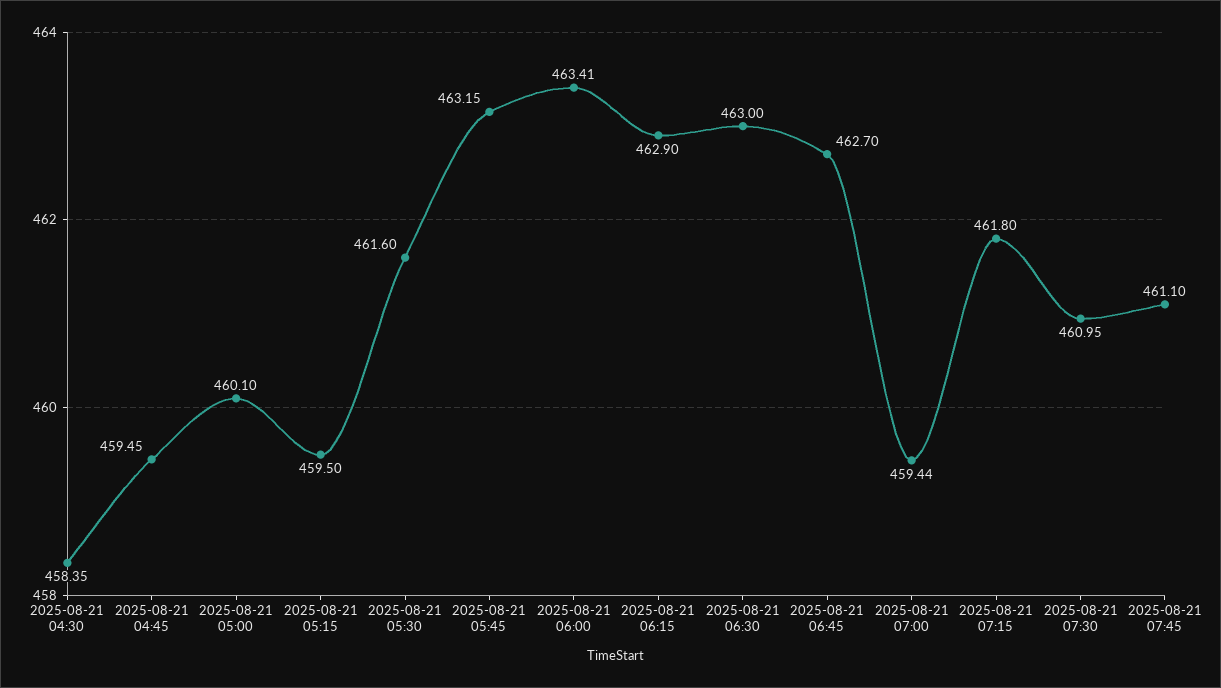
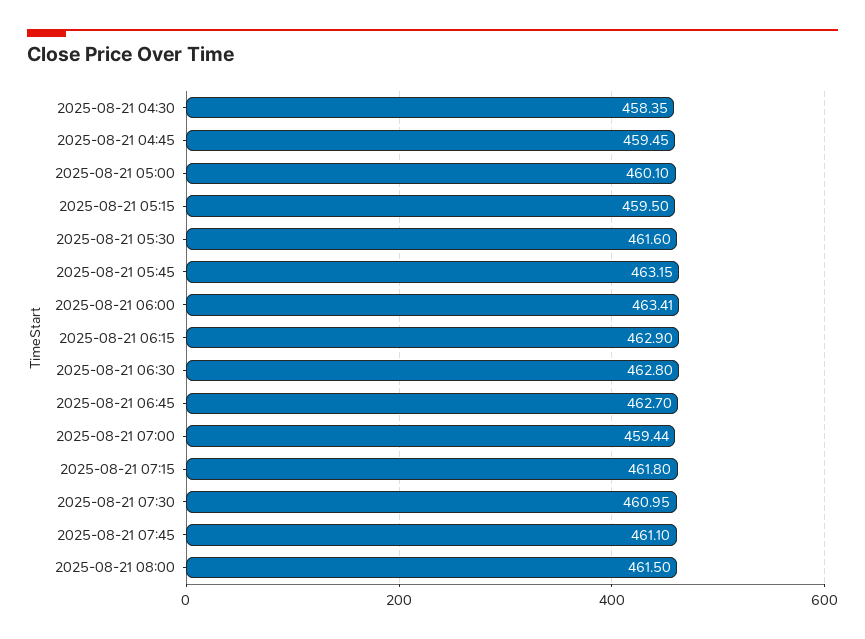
2025-08-21 06:30: 463 -> 462.8
2025-08-21 08:00: none -> 461.5

